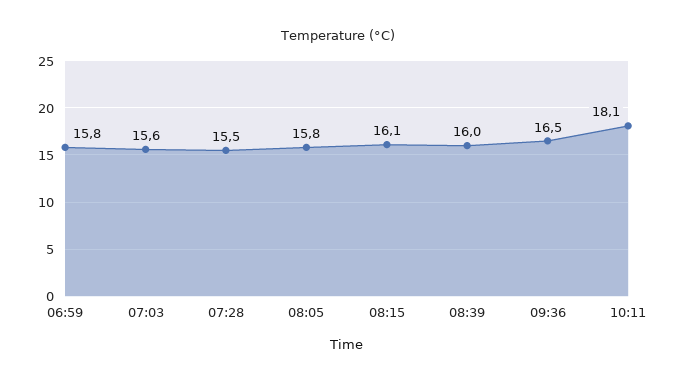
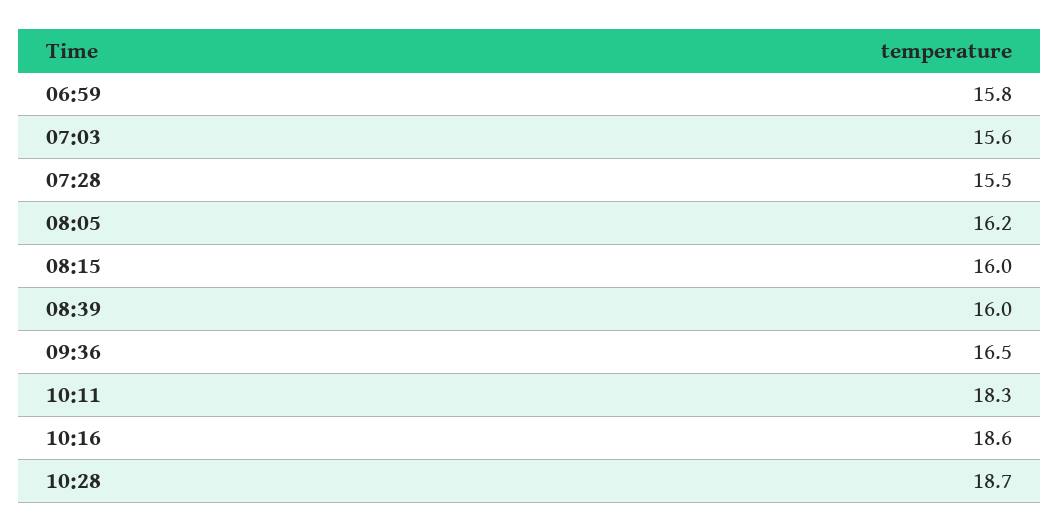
08:05: 15.8 -> 16.2
08:15: 16.1 -> 16
10:11: 18.1 -> 18.3
10:16: none -> 18.6
10:28: none -> 18.7

